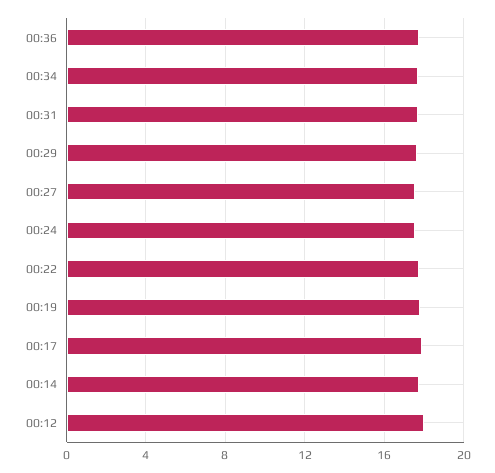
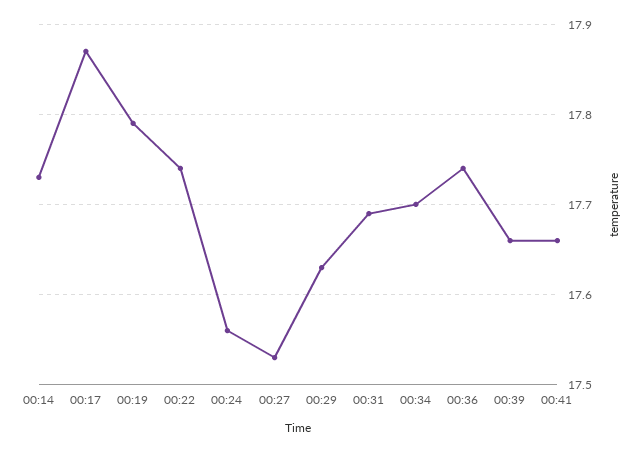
00:12: 18 -> none
00:39: none -> 17.66
00:41: none -> 17.66

